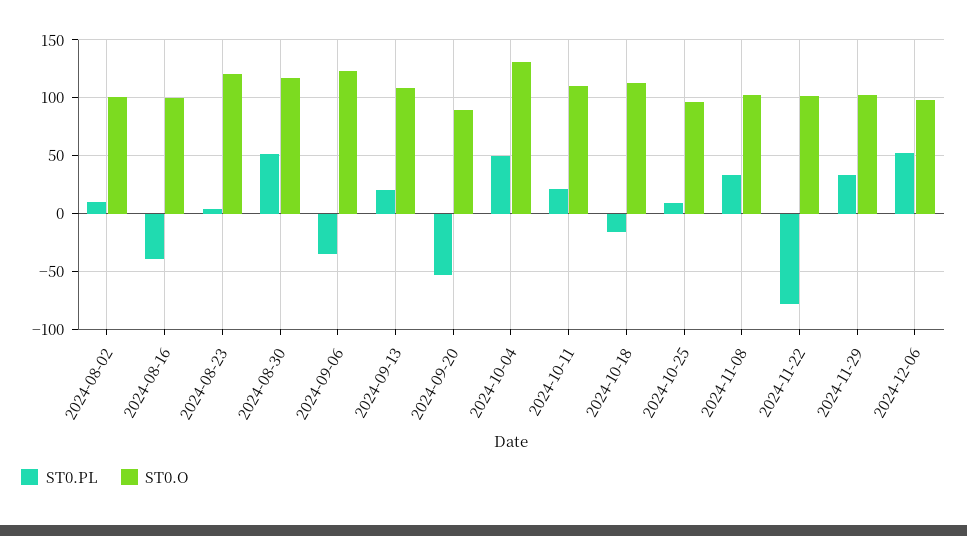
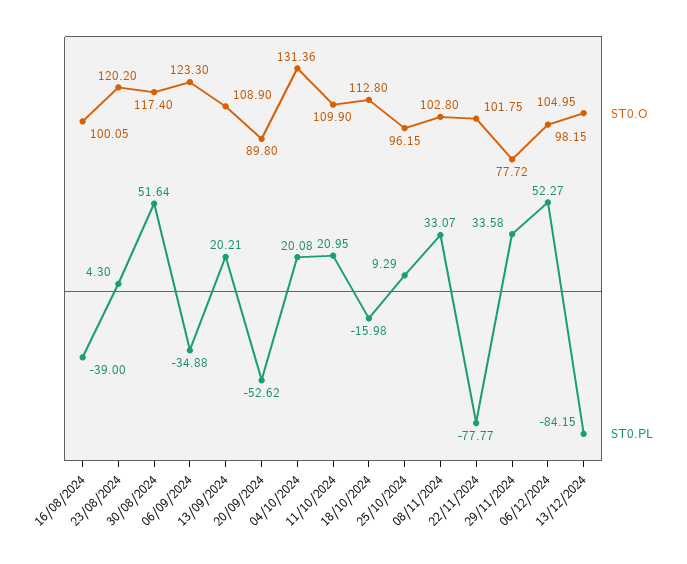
ST0.PL, 2024-08-02: 10 -> none
ST0.O, 2024-08-02: 100 -> none
ST0.PL, 2024-10-04: 50 -> 20.08
ST0.O, 2024-11-29: 100 -> 77.72
ST0.O, 13/12/2024: none -> 104.95
ST0.PL, 13/12/2024: none -> -84.15

